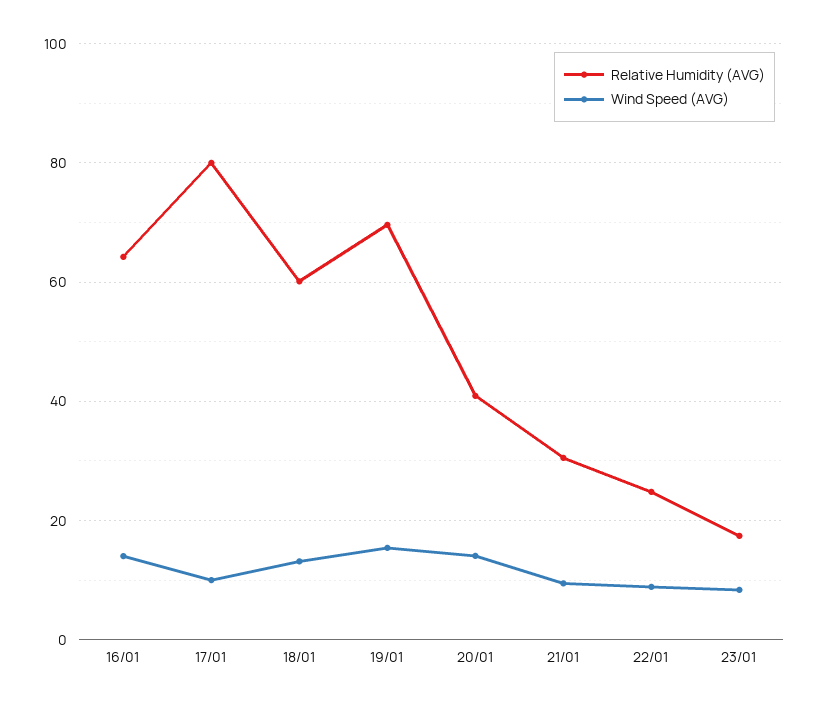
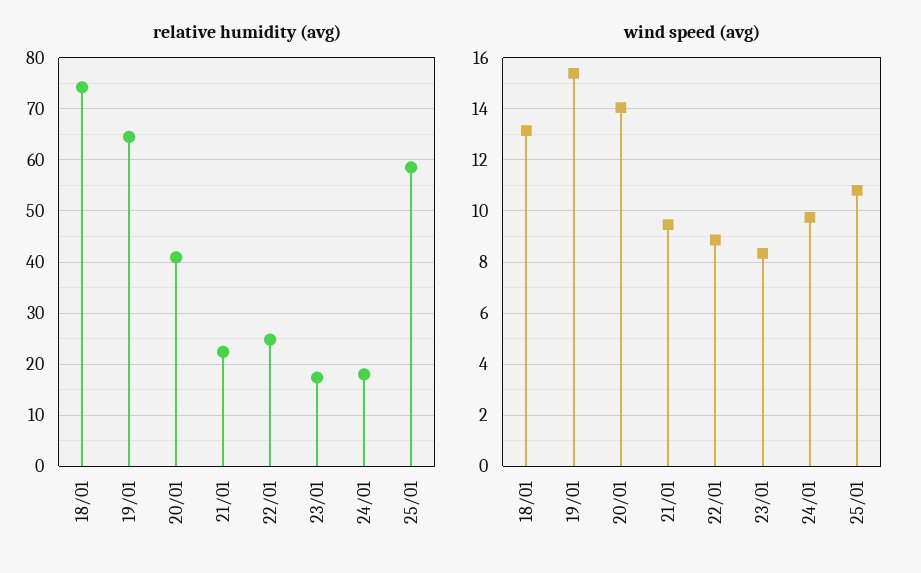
Relative Humidity (AVG), 16/01: 64 -> none
Wind Speed (AVG), 16/01: 14 -> none
Relative Humidity (AVG), 17/01: 80 -> none
Wind Speed (AVG), 17/01: 10 -> none
Relative Humidity (AVG), 18/01: 60 -> 74
Relative Humidity (AVG), 19/01: 70 -> 64
Relative Humidity (AVG), 21/01: 30 -> 22
Relative Humidity (AVG), 24/01: none -> 18
Relative Humidity (AVG), 25/01: none -> 58
Wind Speed (AVG), 24/01: none -> 9.75
Wind Speed (AVG), 25/01: none -> 10.75

